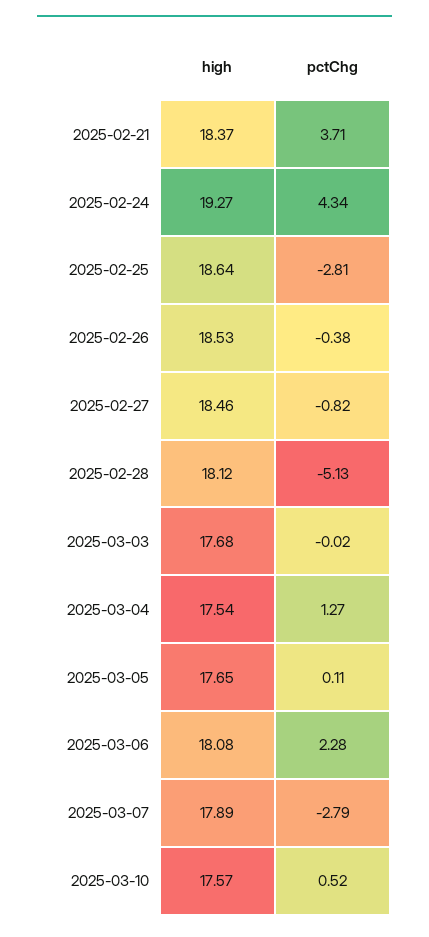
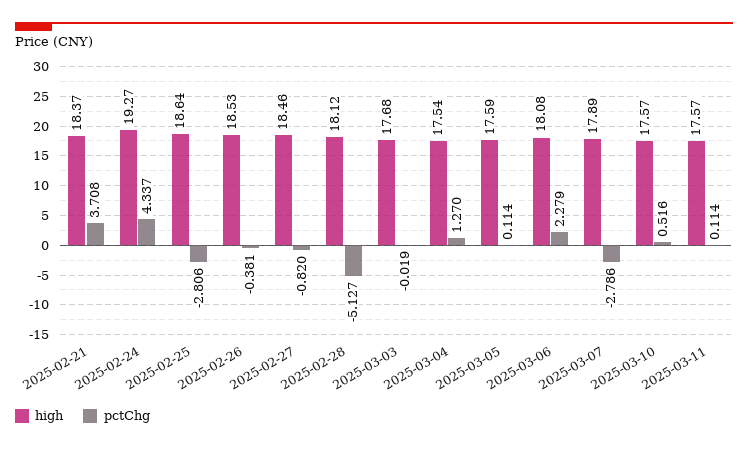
high, 2025-03-05: 17.65 -> 17.59
high, 2025-03-11: none -> 17.57
pctChg, 2025-03-11: none -> 0.114

